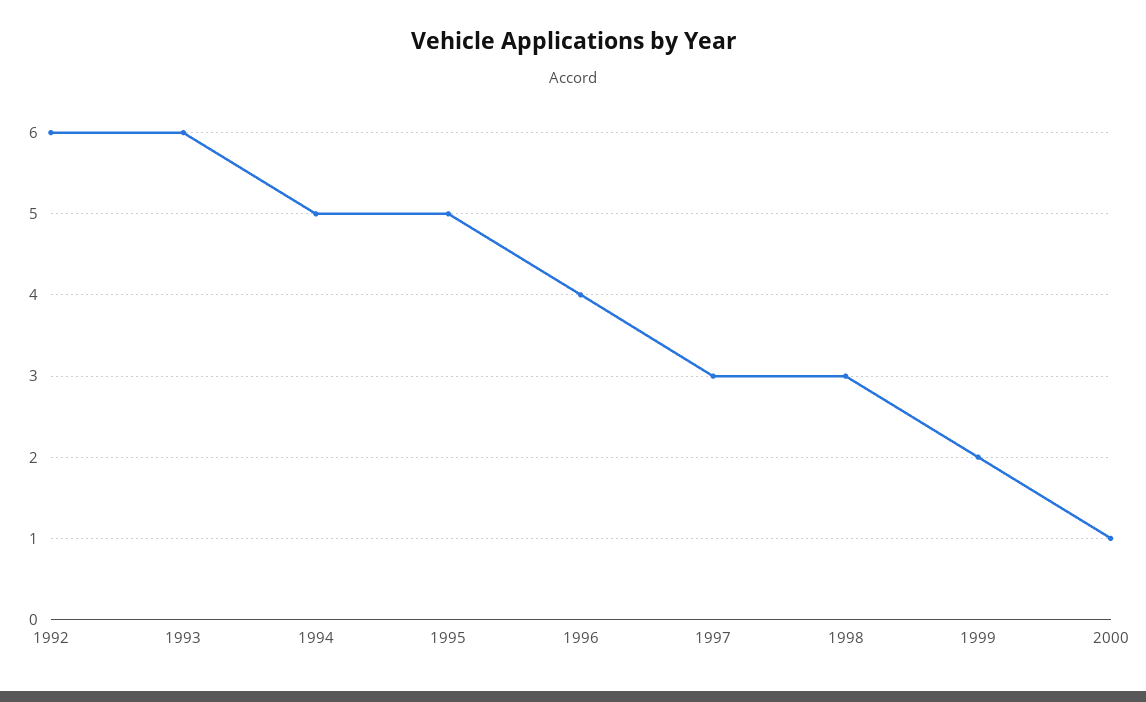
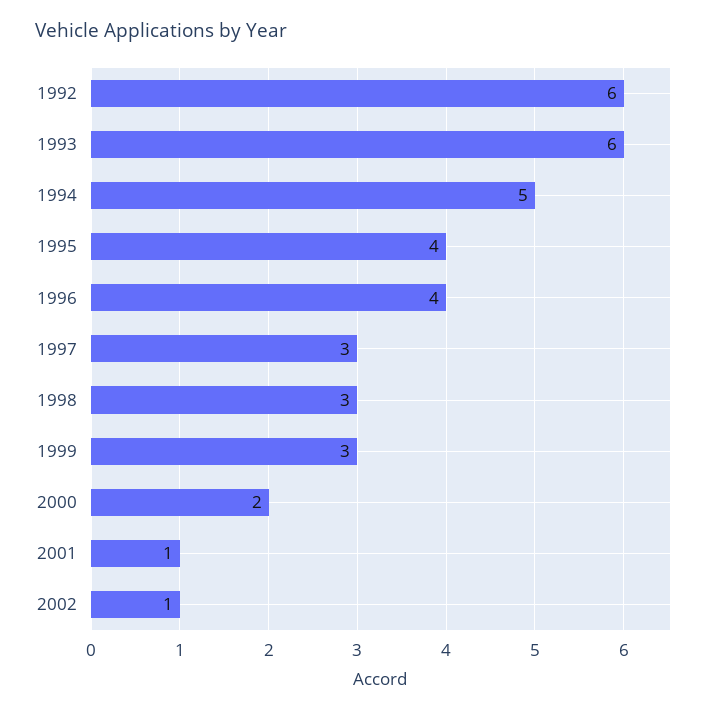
1995: 5 -> 4
1999: 2 -> 3
2000: 1 -> 2
2001: none -> 1
2002: none -> 1

